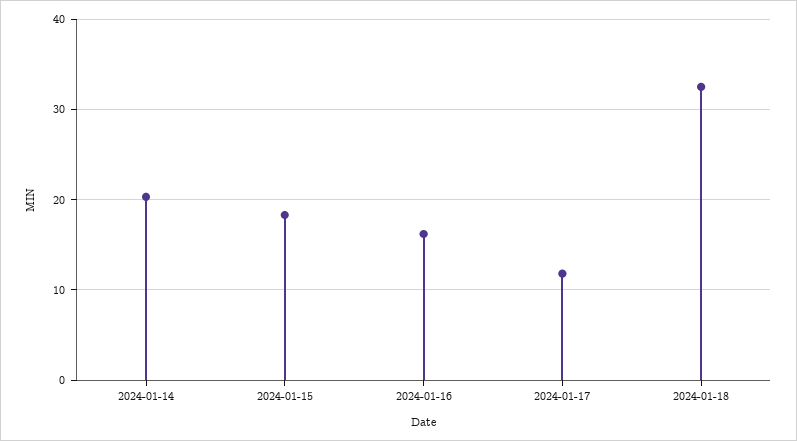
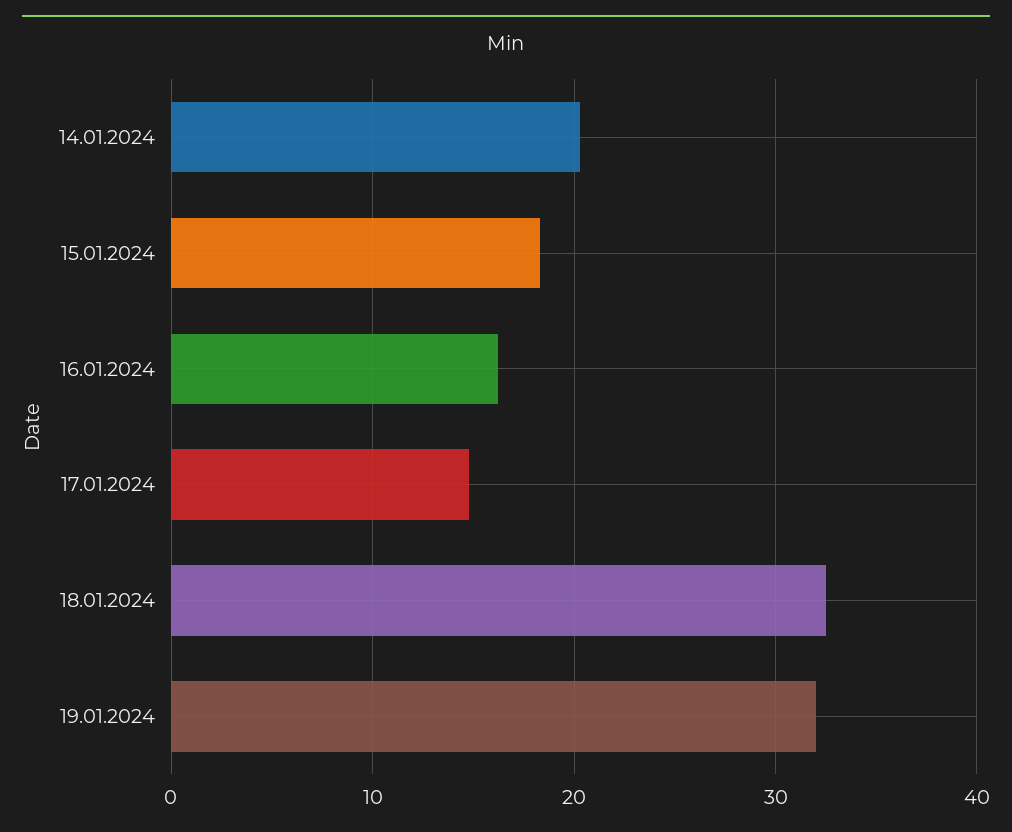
2024-01-17: 12 -> 15
19.01.2024: none -> 32

